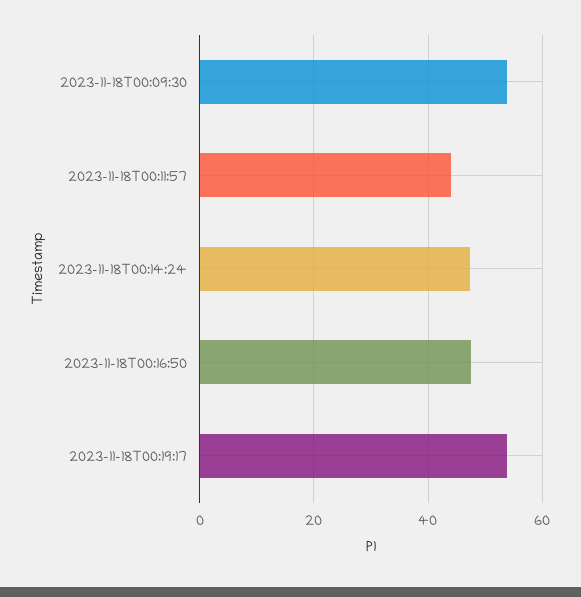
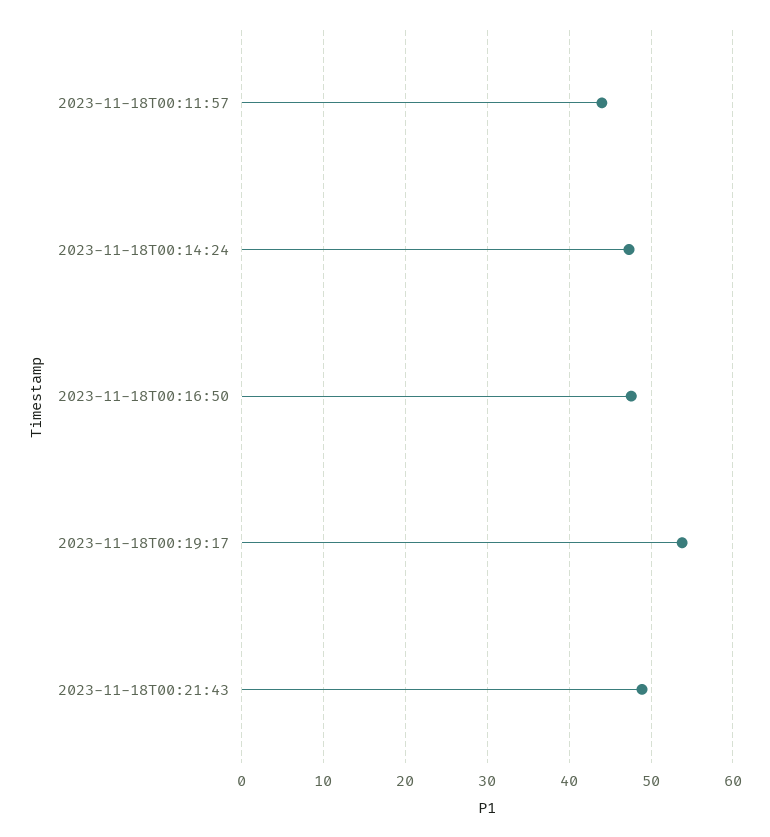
2023-11-18T00:09:30: 54 -> none
2023-11-18T00:21:43: none -> 49

